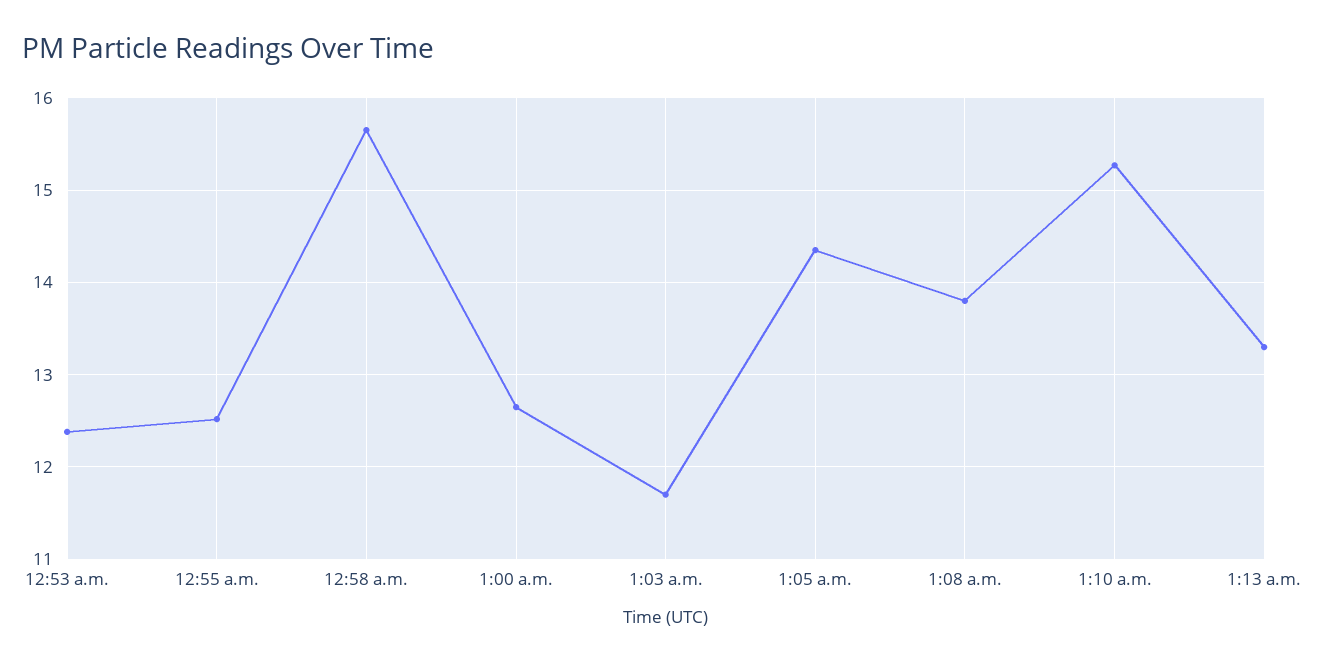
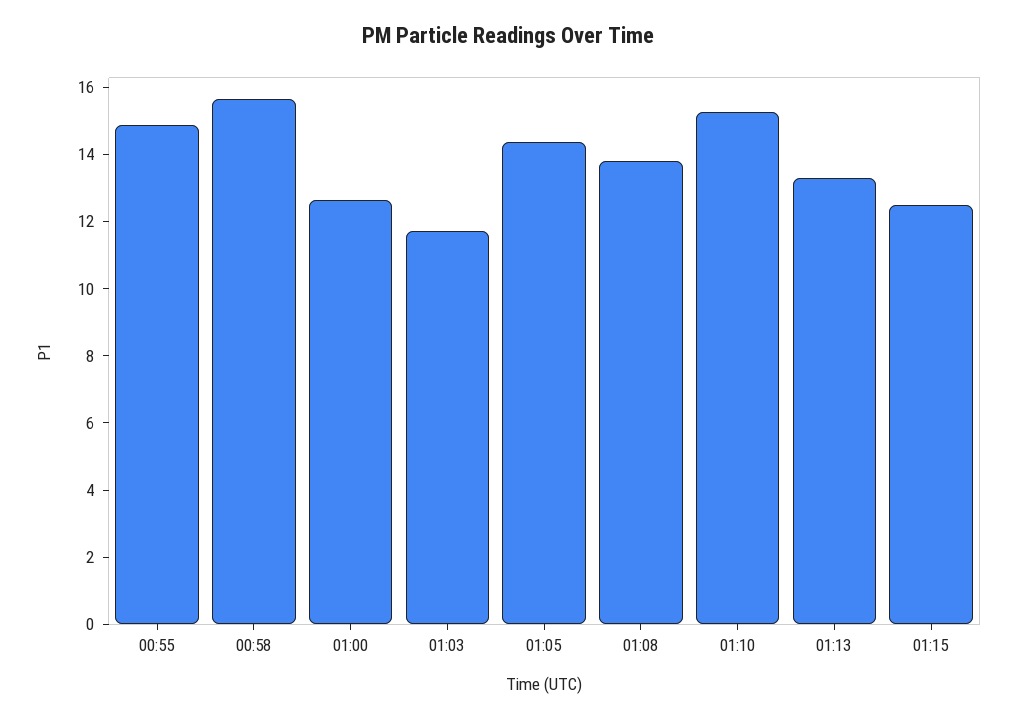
12:53 a.m.: 12.4 -> none
12:55 a.m.: 12.5 -> 15
01:15: none -> 12.5

